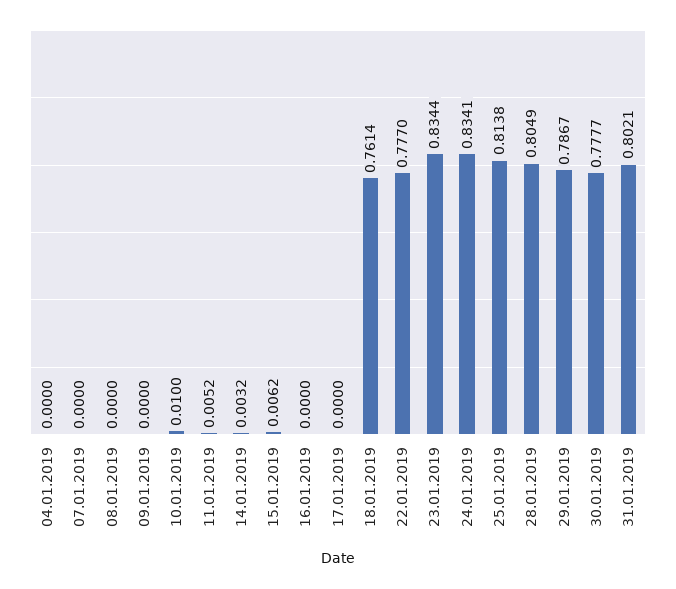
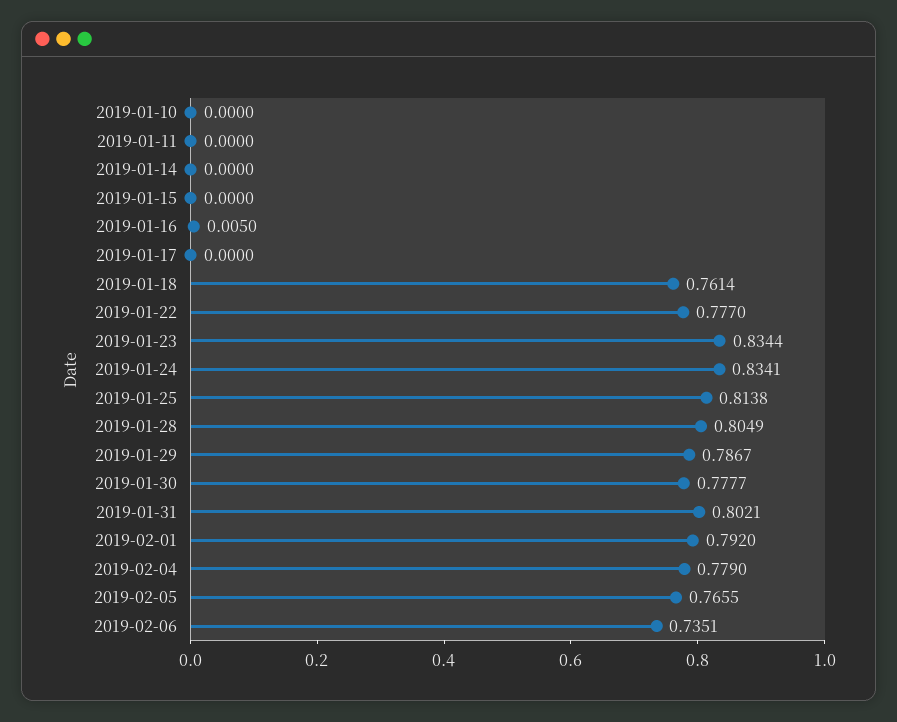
04.01.2019: 0 -> none
07.01.2019: 0 -> none
08.01.2019: 0 -> none
09.01.2019: 0 -> none
10.01.2019: 0.01 -> 0
11.01.2019: 0.0052 -> 0
14.01.2019: 0.0032 -> 0
15.01.2019: 0.0062 -> 0
16.01.2019: 0 -> 0.005
2019-02-01: none -> 0.792
2019-02-04: none -> 0.779
2019-02-05: none -> 0.7655
2019-02-06: none -> 0.7351

